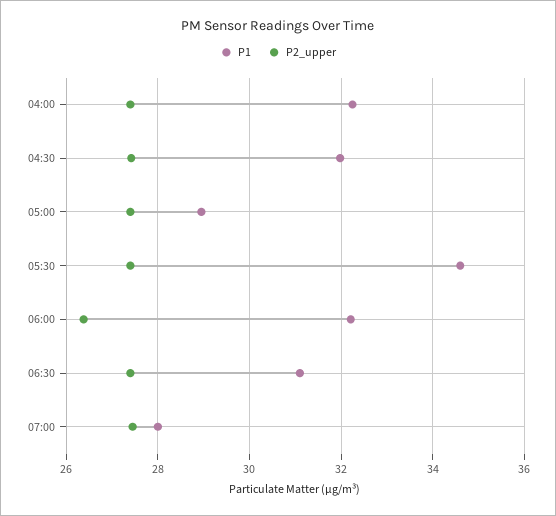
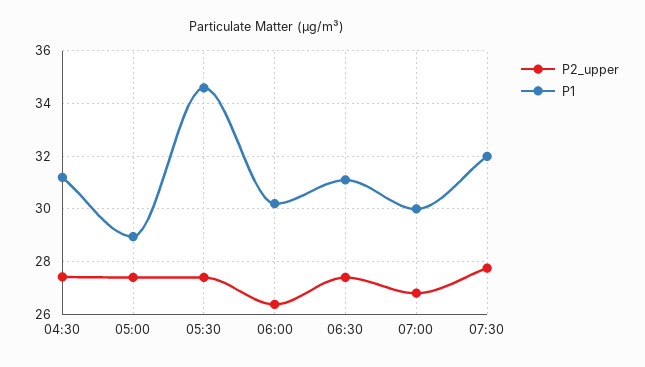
P1, 04:00: 32.2 -> none
P2_upper, 04:00: 27.4 -> none
P1, 04:30: 32 -> 31.25
P1, 06:00: 32.2 -> 30.25
P1, 07:00: 28 -> 30
P2_upper, 07:00: 27.4 -> 26.75
P2_upper, 07:30: none -> 27.75
P1, 07:30: none -> 32

